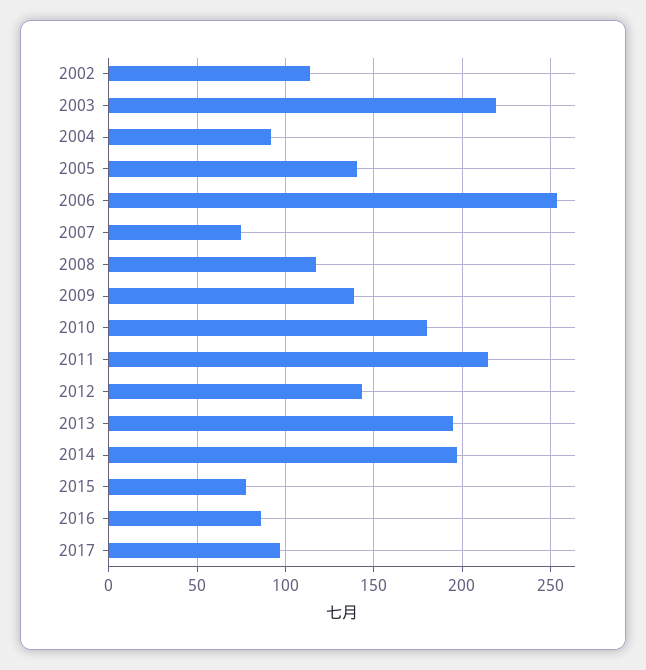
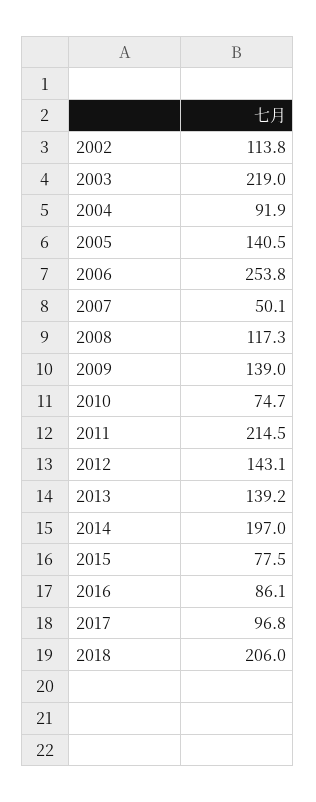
2007: 75 -> 50.1
2010: 180 -> 74.7
2013: 195 -> 139.2
2018: none -> 206

